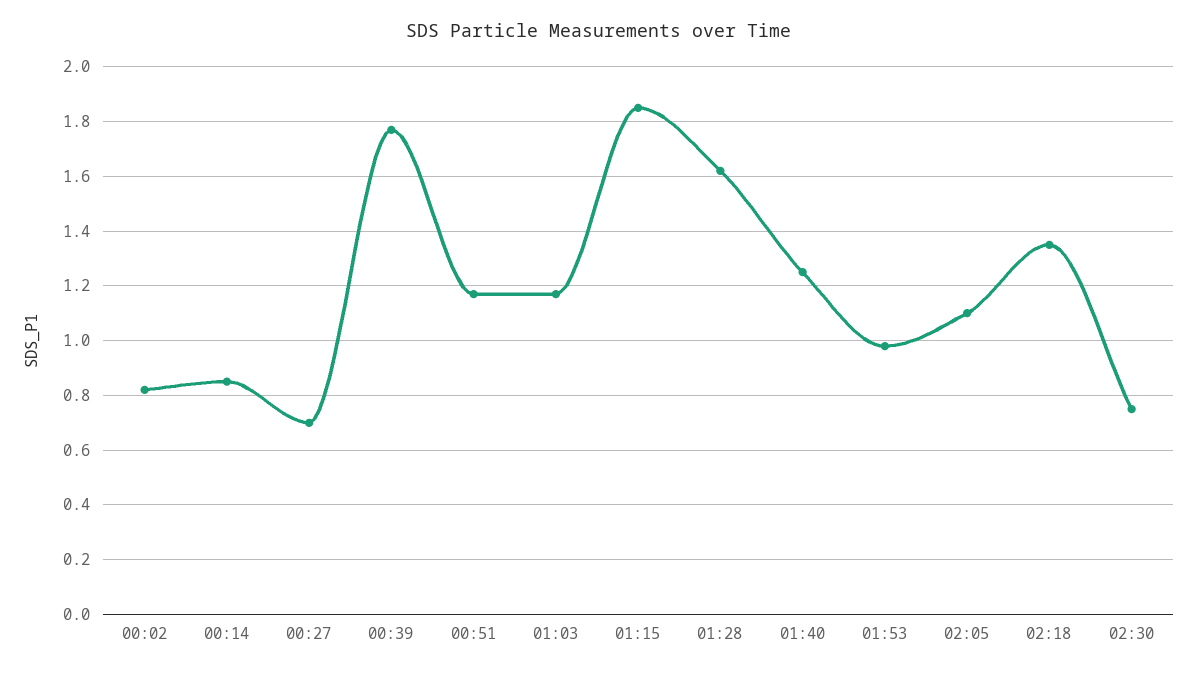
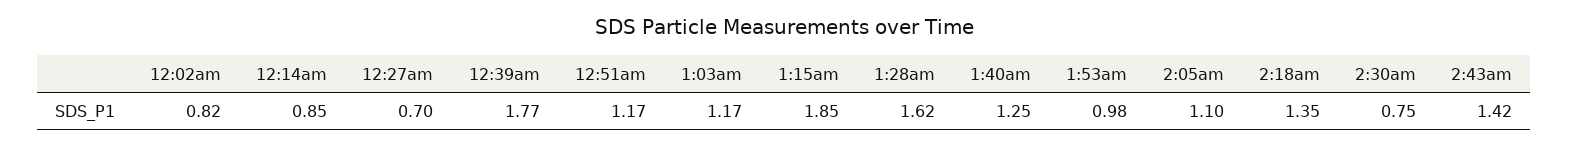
2:43am: none -> 1.42

